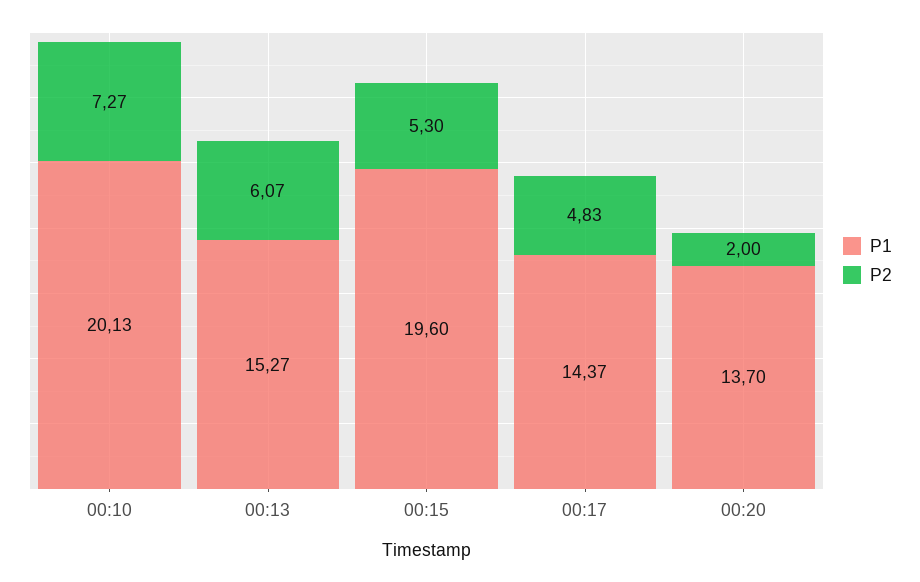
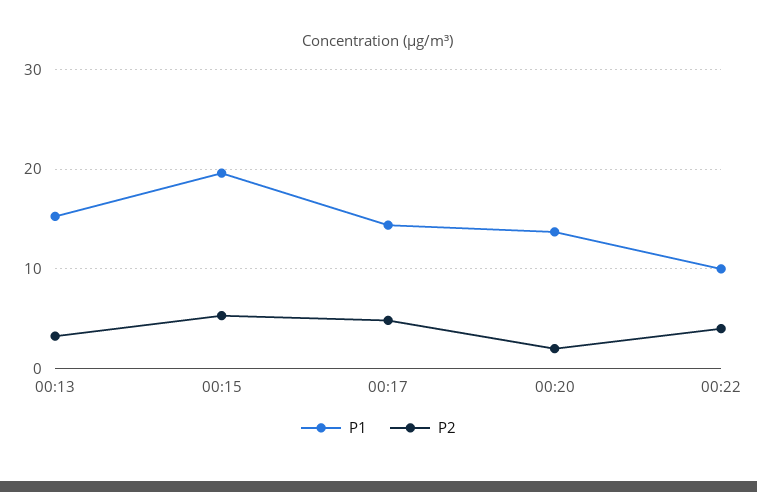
P1, 00:10: 20.13 -> none
P2, 00:10: 7.27 -> none
P2, 00:13: 6.07 -> 3
P1, 00:22: none -> 10
P2, 00:22: none -> 4

